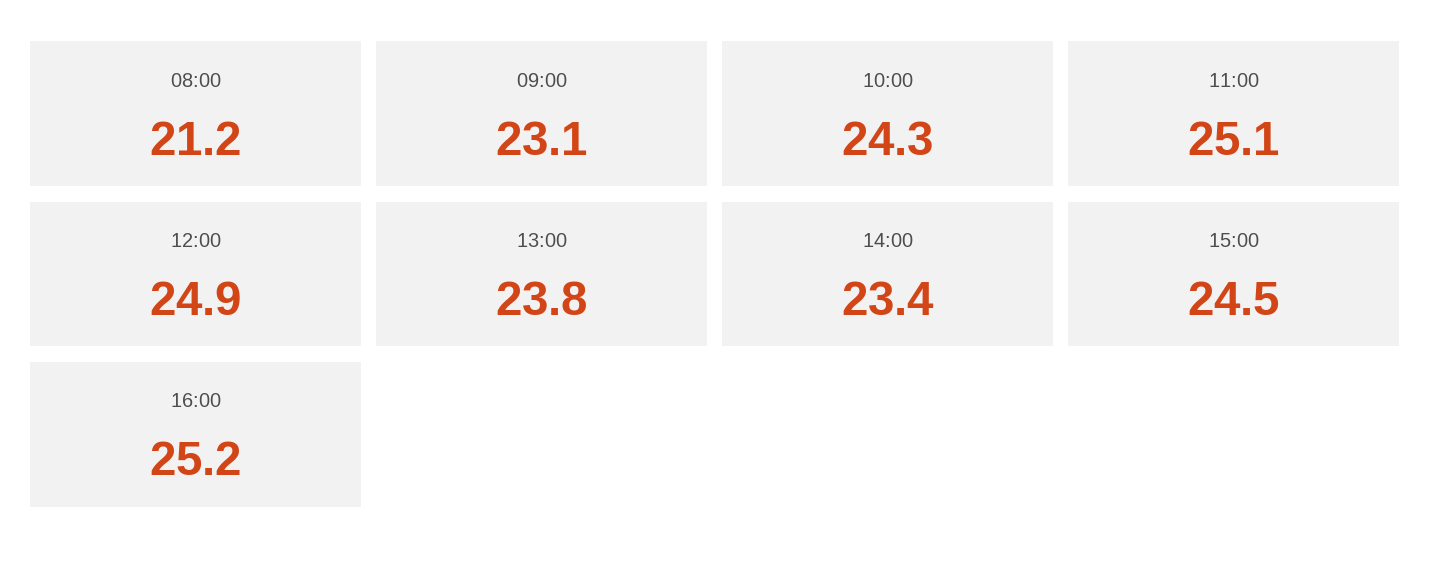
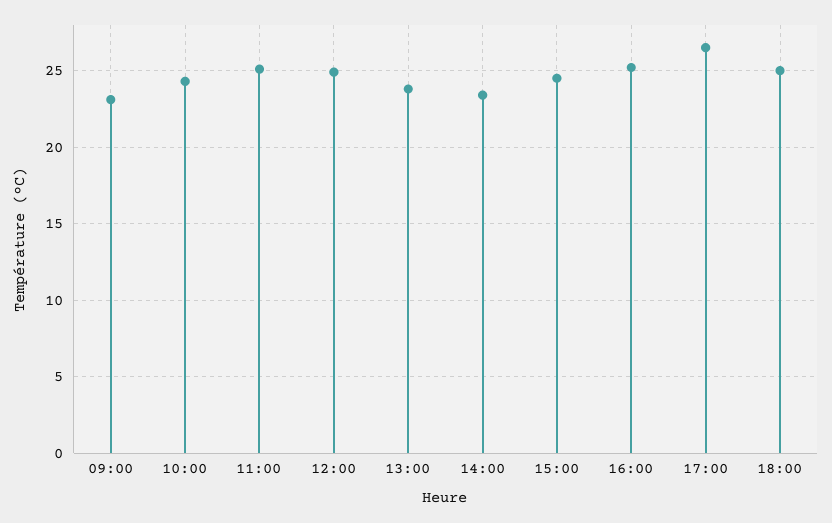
08:00: 21.2 -> none
17:00: none -> 26.5
18:00: none -> 25

